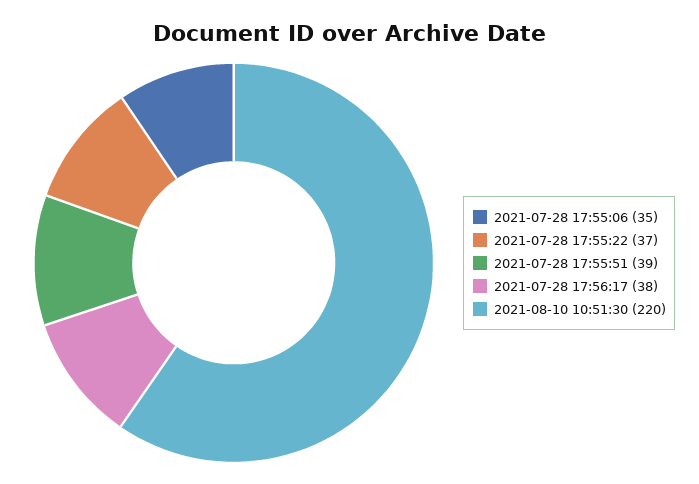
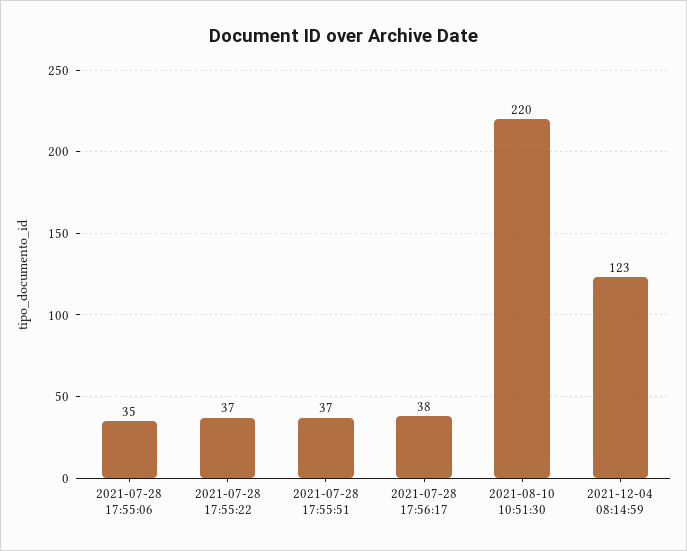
2021-07-28 17:55:51: 39 -> 37
2021-12-04 08:14:59: none -> 123

